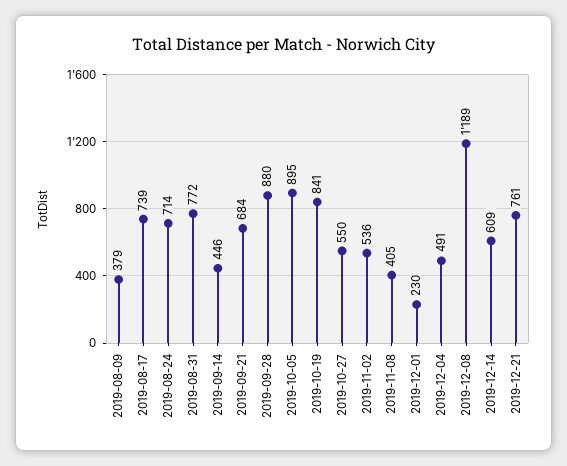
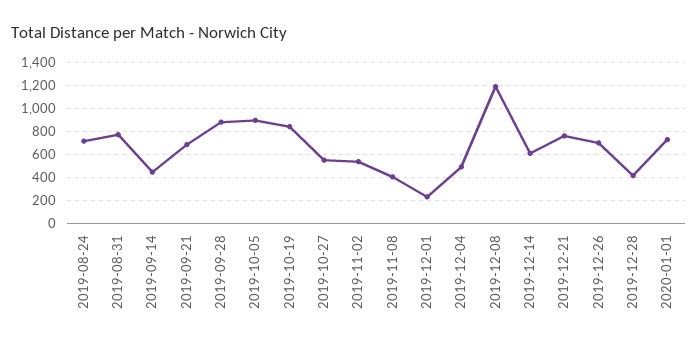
2019-08-09: 379 -> none
2019-08-17: 739 -> none
2019-12-26: none -> 700
2019-12-28: none -> 400
2020-01-01: none -> 700

